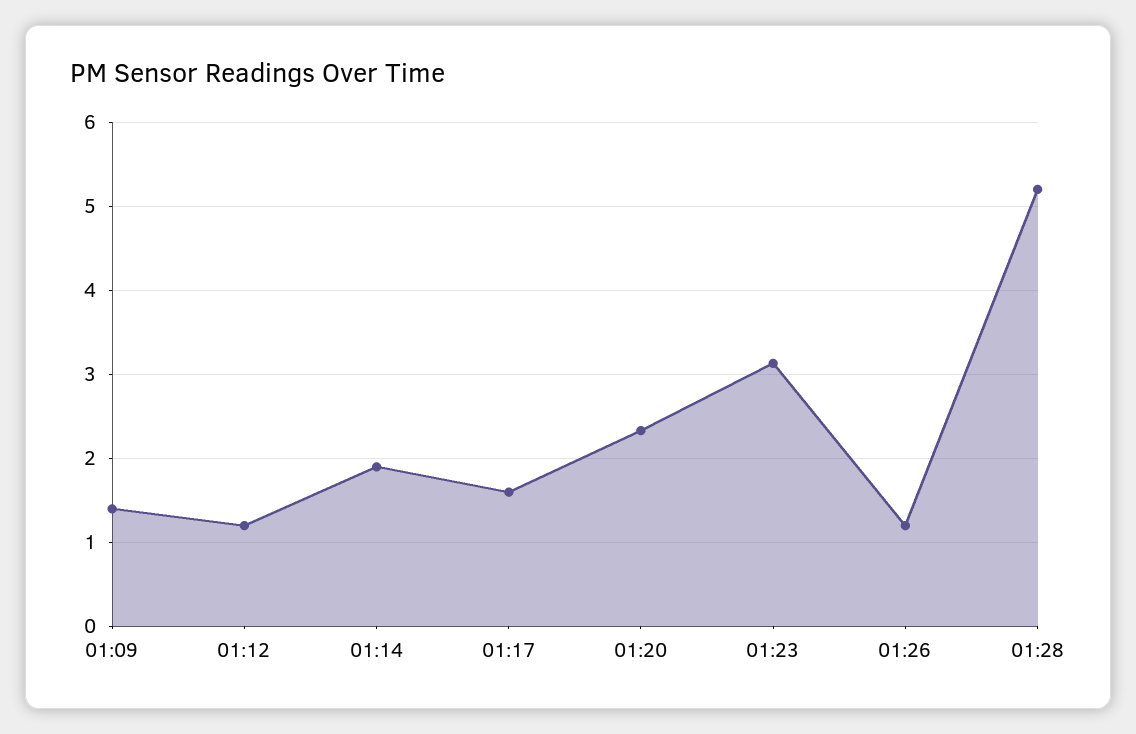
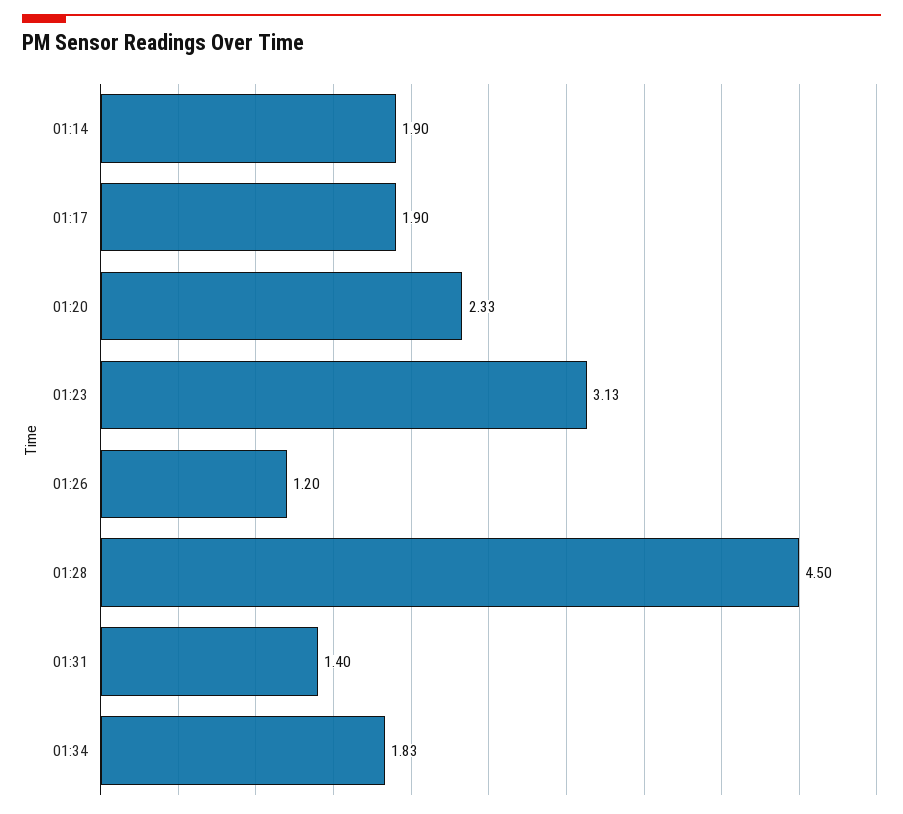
01:09: 1.4 -> none
01:12: 1.2 -> none
01:17: 1.6 -> 1.9
01:28: 5.2 -> 4.5
01:31: none -> 1.4
01:34: none -> 1.83

